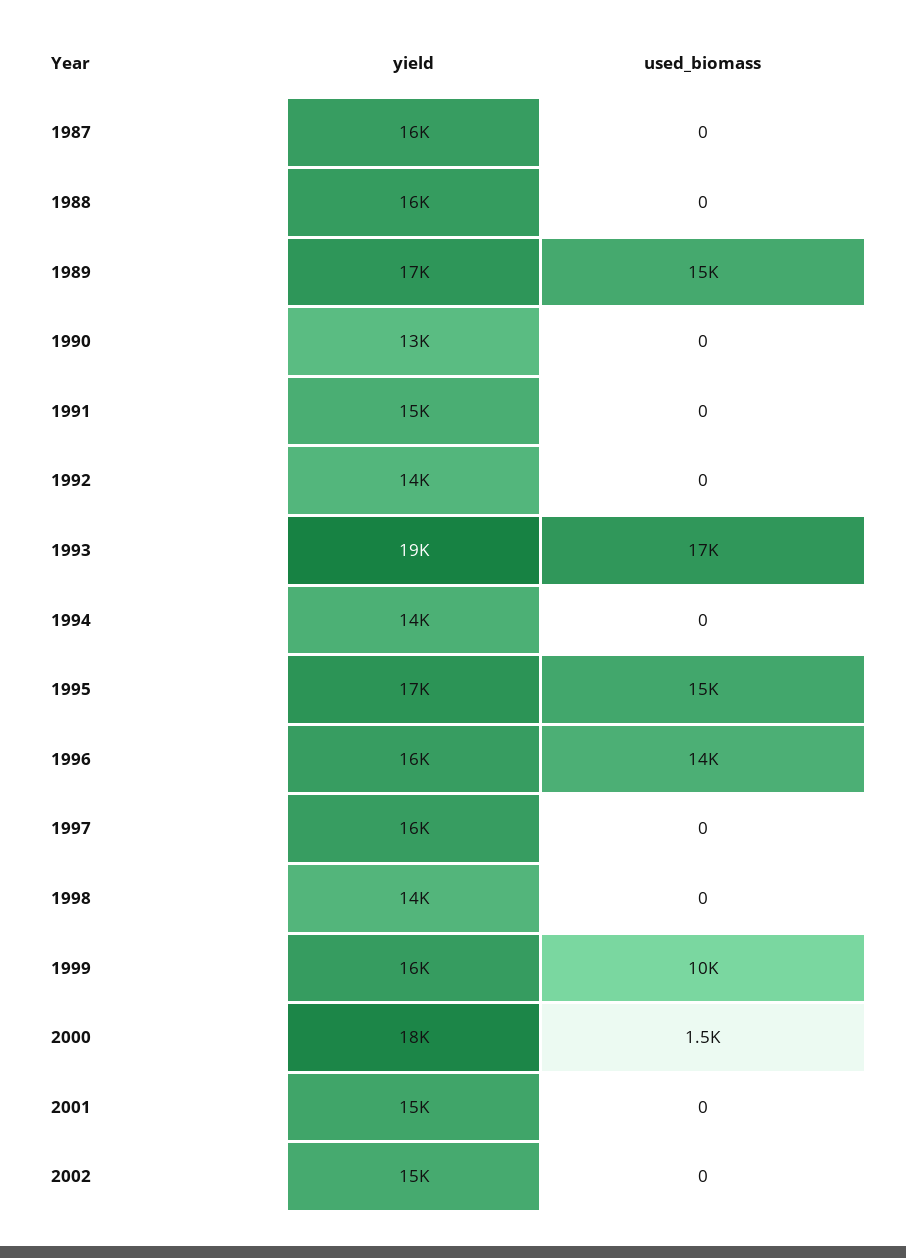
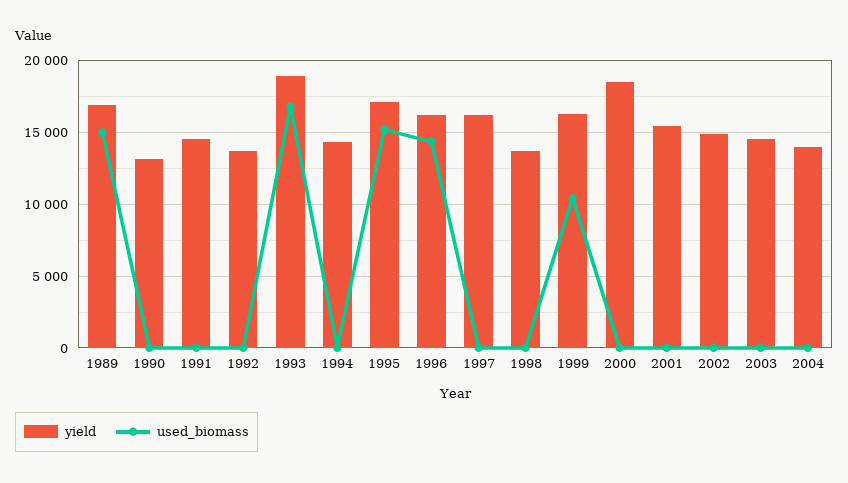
yield, 1987: 16000 -> none
used_biomass, 1987: 0 -> none
yield, 1988: 16000 -> none
used_biomass, 1988: 0 -> none
used_biomass, 2000: 1500 -> 0
yield, 2003: none -> 14500
used_biomass, 2003: none -> 0
yield, 2004: none -> 14000
used_biomass, 2004: none -> 0

